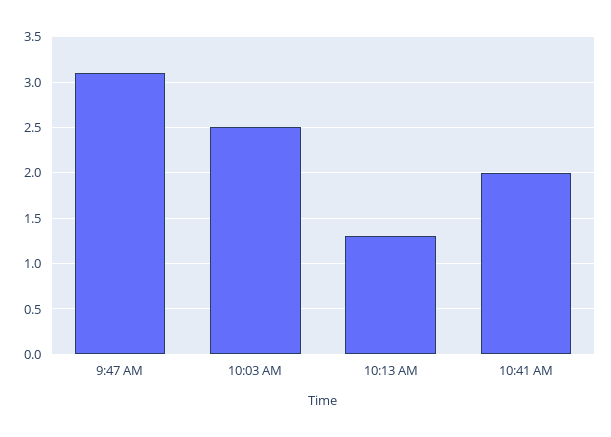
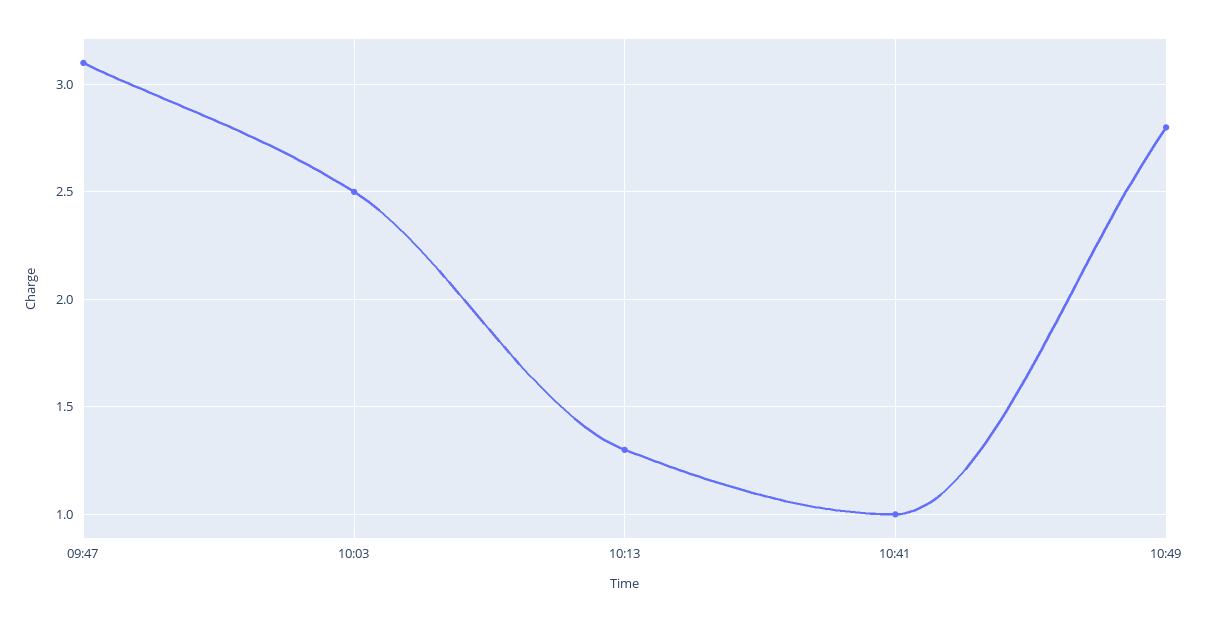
10:41 AM: 2 -> 1
10:49: none -> 2.8

